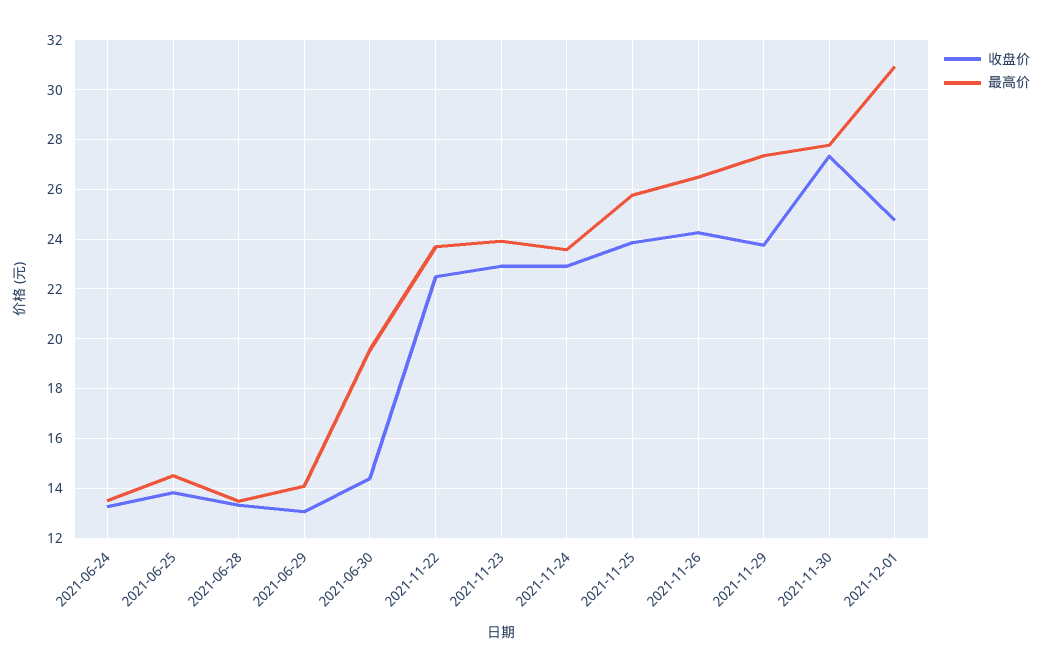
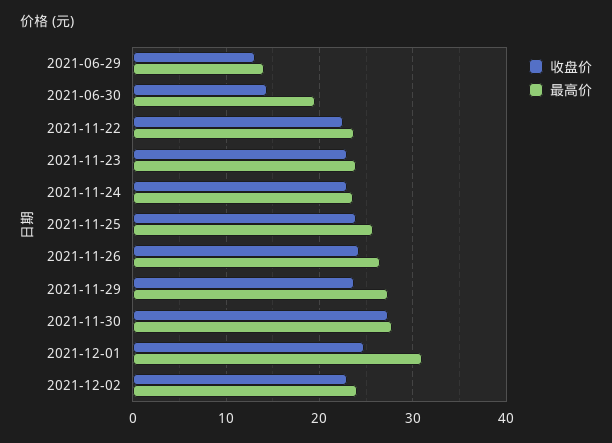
收盘价, 2021-06-24: 13.25 -> none
最高价, 2021-06-24: 13.5 -> none
收盘价, 2021-06-25: 13.75 -> none
最高价, 2021-06-25: 14.5 -> none
收盘价, 2021-06-28: 13.25 -> none
最高价, 2021-06-28: 13.5 -> none
收盘价, 2021-12-02: none -> 23
最高价, 2021-12-02: none -> 24

